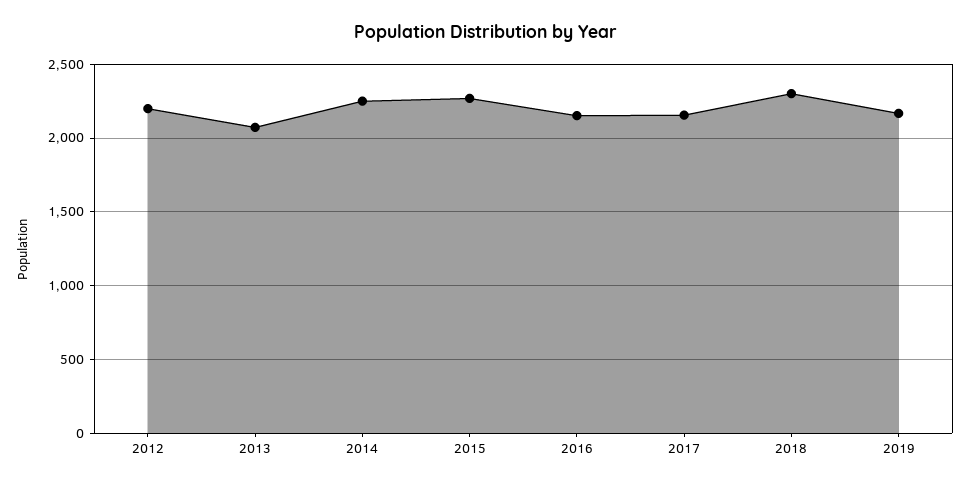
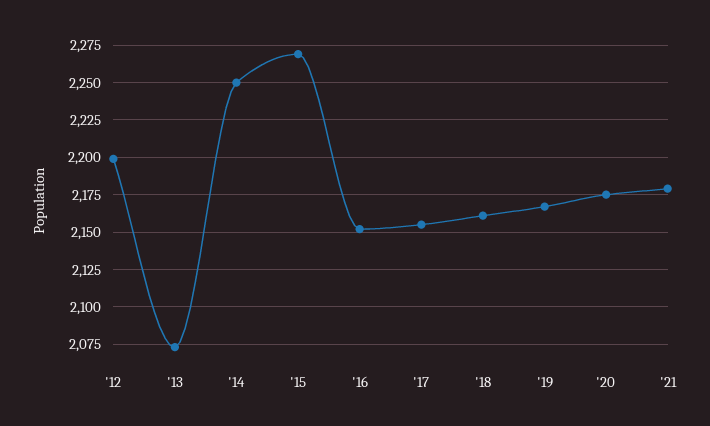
2018: 2300 -> 2160
'20: none -> 2175
'21: none -> 2180

